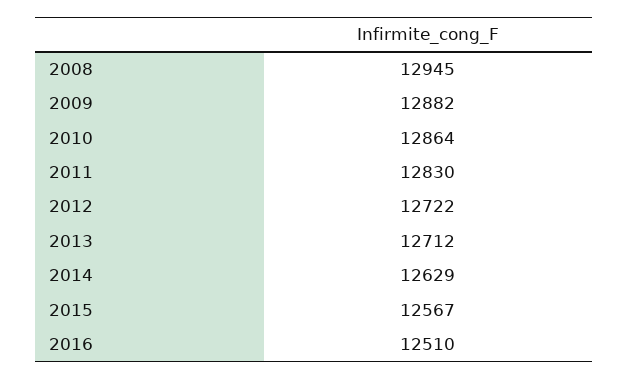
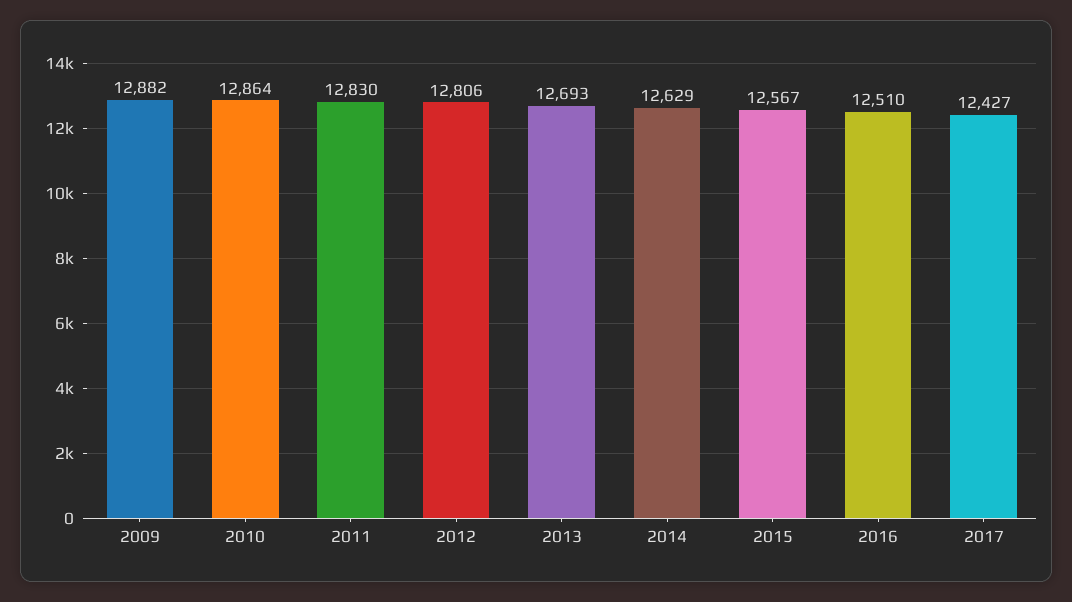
2008: 12945 -> none
2012: 12722 -> 12806
2013: 12712 -> 12693
2017: none -> 12427

